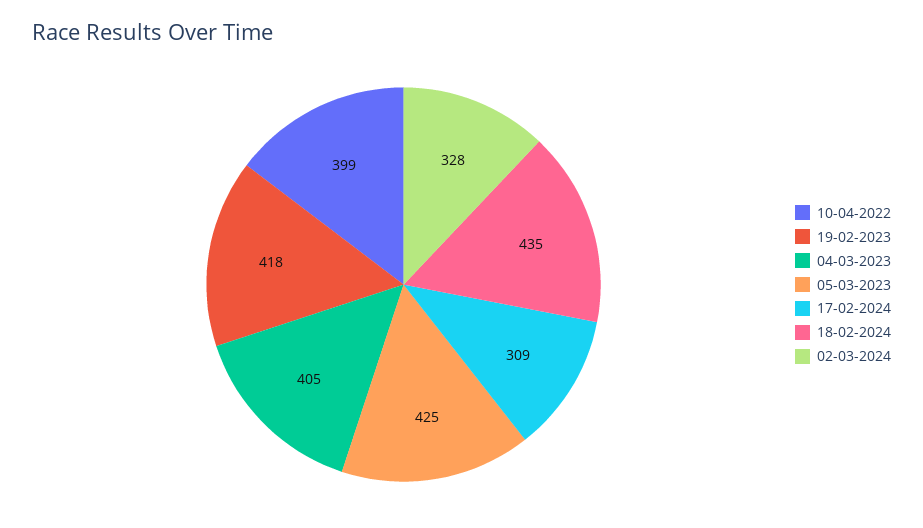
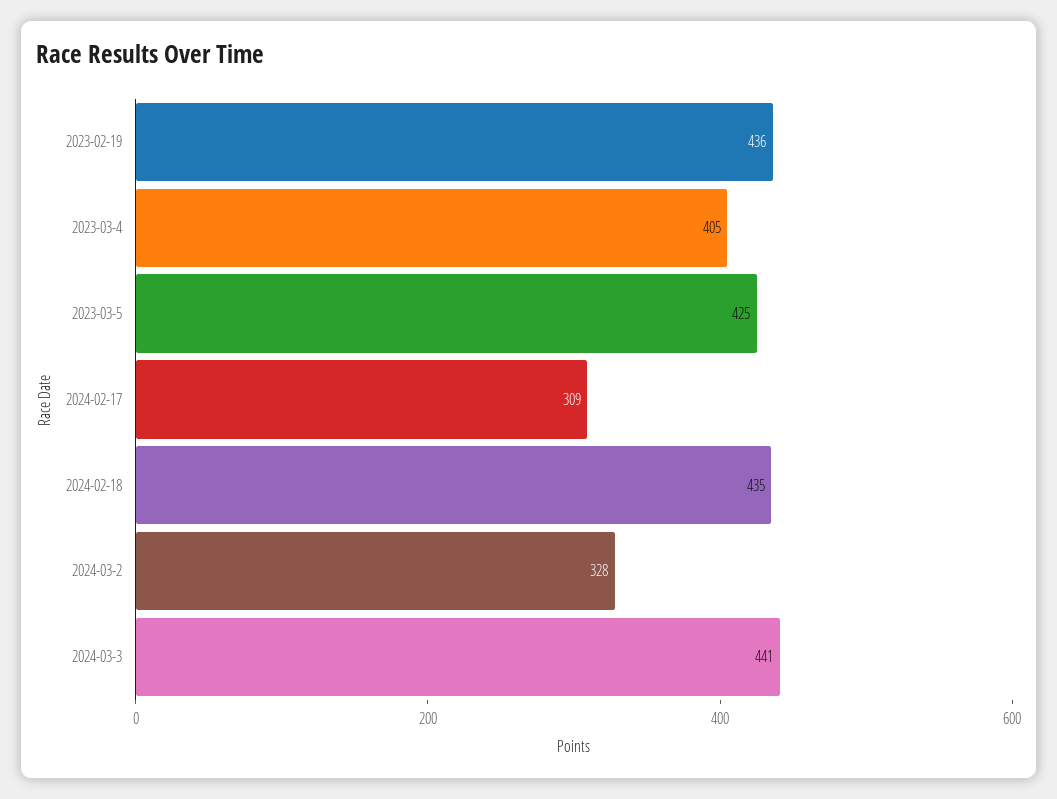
10-04-2022: 399 -> none
19-02-2023: 418 -> 436
2024-03-3: none -> 441

